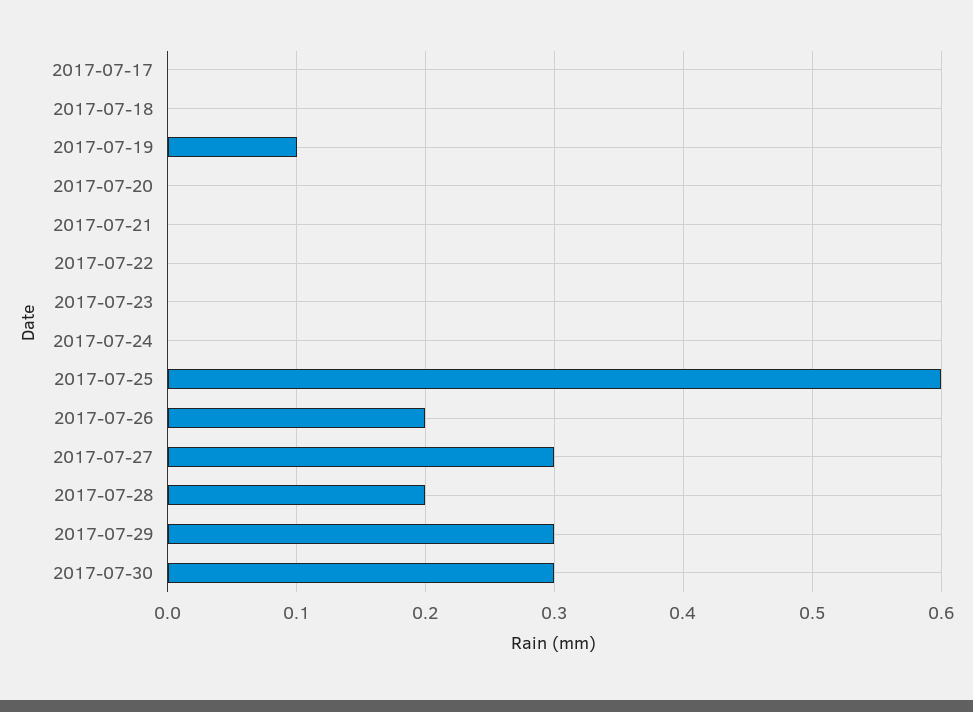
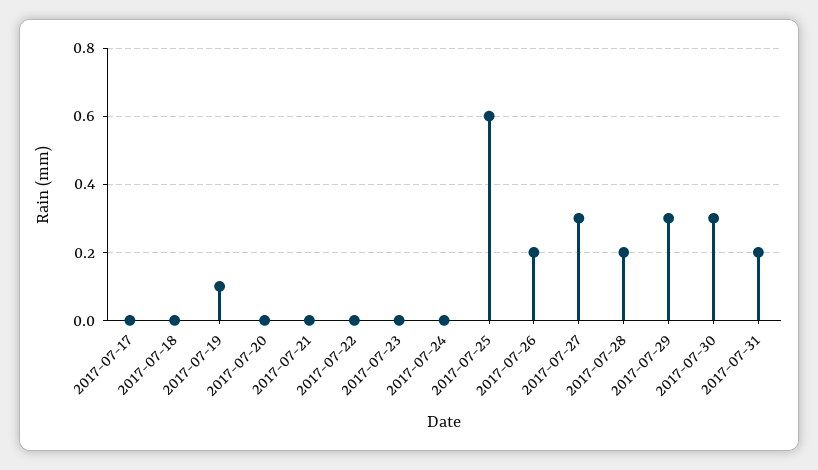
2017-07-31: none -> 0.2

